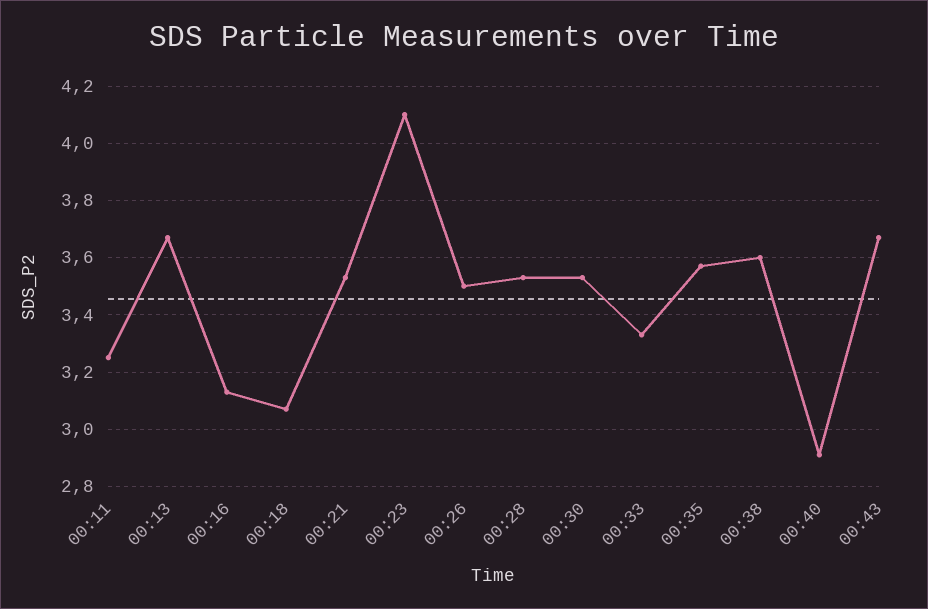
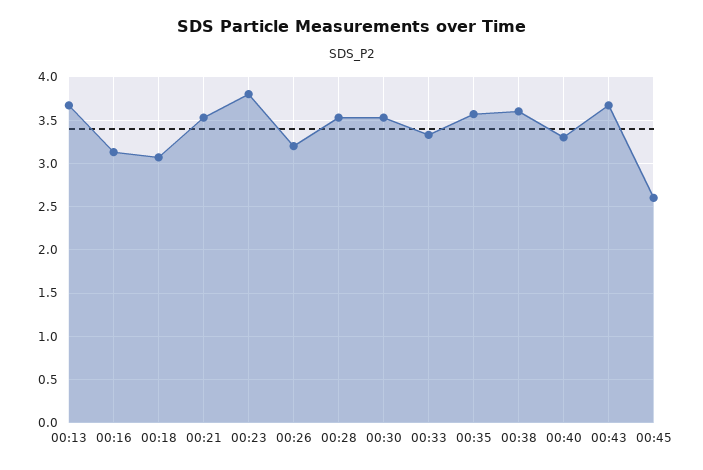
00:11: 3.25 -> none
00:23: 4.1 -> 3.8
00:26: 3.5 -> 3.2
00:40: 2.9 -> 3.3
00:45: none -> 2.6

